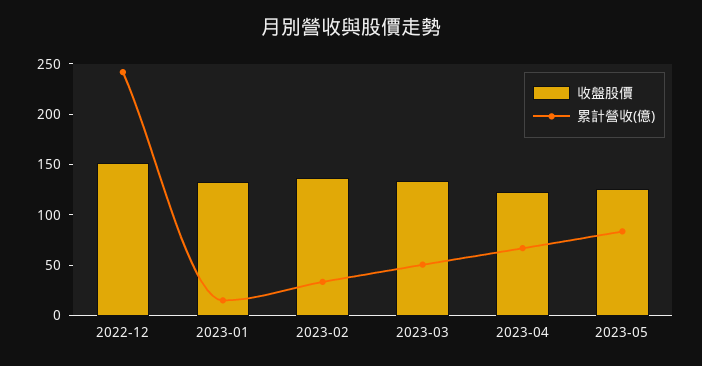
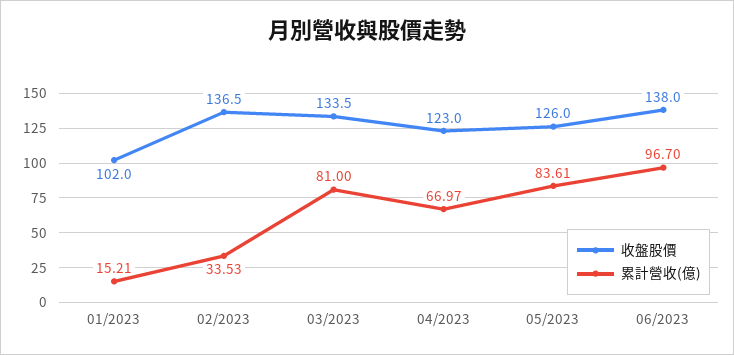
收盤股價, 2022-12: 150 -> none
累計營收(億), 2022-12: 240 -> none
收盤股價, 2023-01: 130 -> 102
累計營收(億), 2023-03: 50 -> 81
收盤股價, 06/2023: none -> 138
累計營收(億), 06/2023: none -> 96.7

